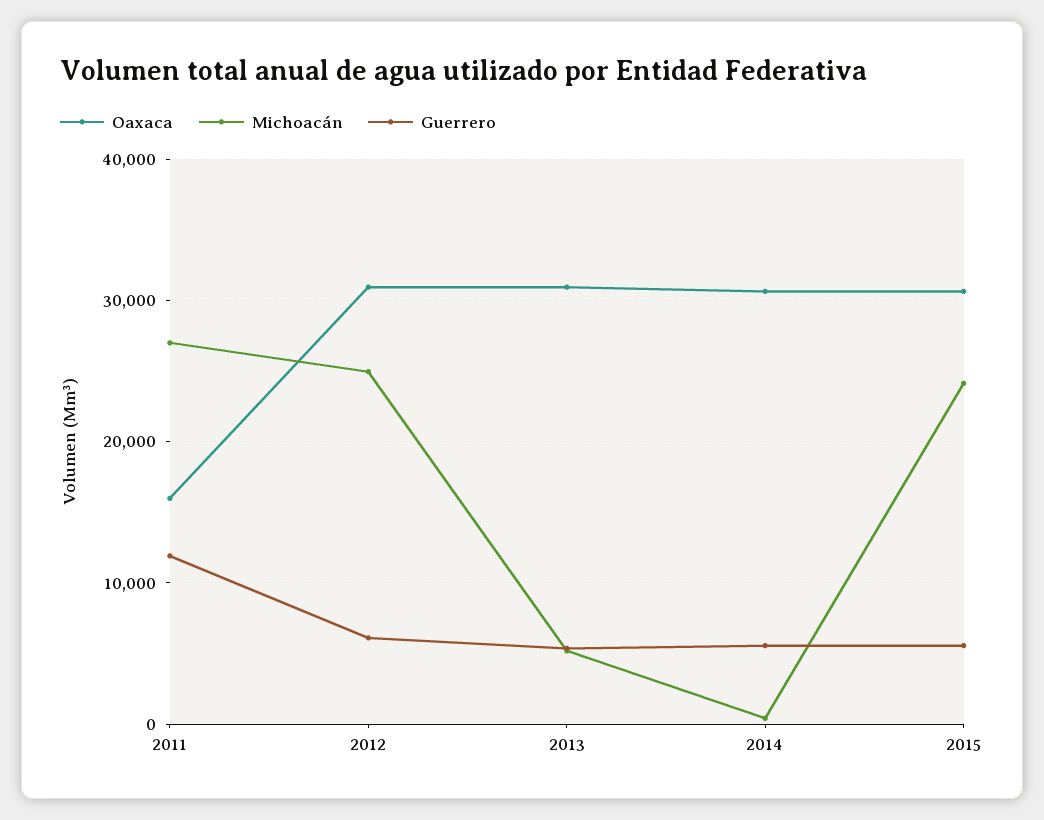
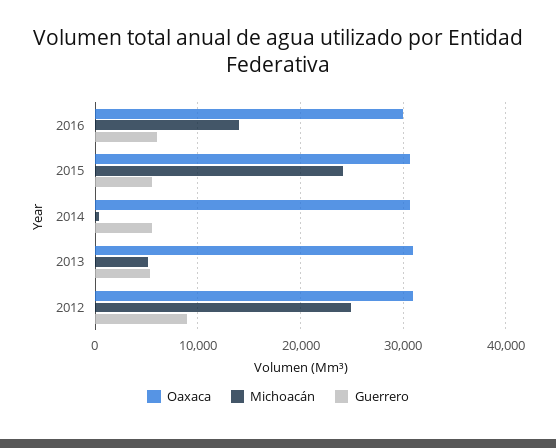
Oaxaca, 2011: 16000 -> none
Michoacán, 2011: 27000 -> none
Guerrero, 2011: 12000 -> none
Guerrero, 2012: 6000 -> 9000
Oaxaca, 2016: none -> 30000
Michoacán, 2016: none -> 14000
Guerrero, 2016: none -> 6000

